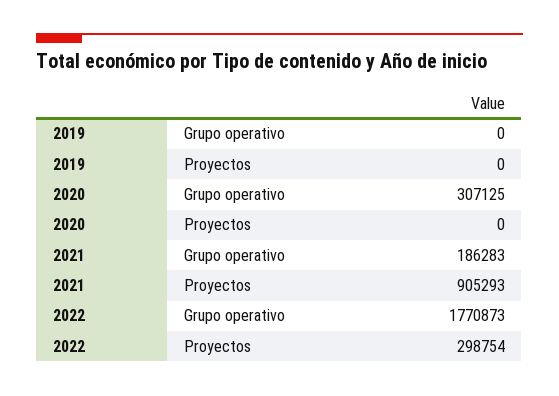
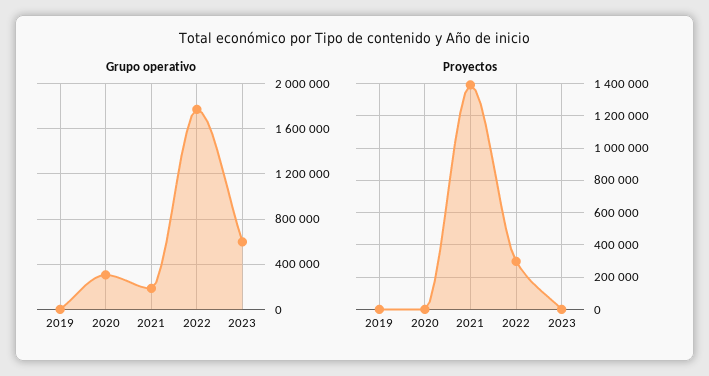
Proyectos, 2021: 905293 -> 1400000
Grupo operativo, 2023: none -> 600000
Proyectos, 2023: none -> 0

